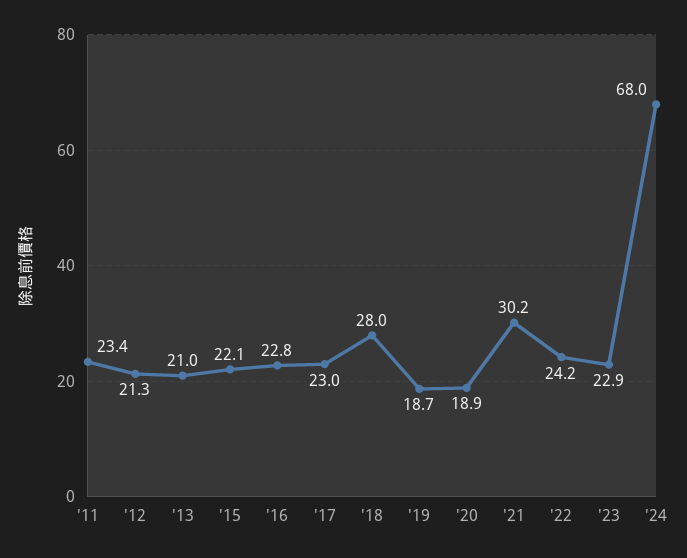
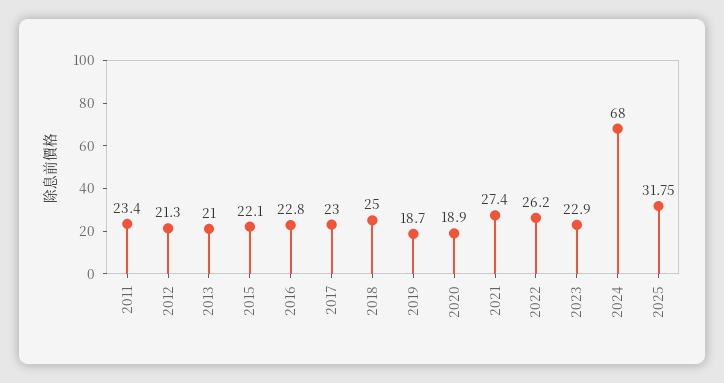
'18: 28 -> 25
'21: 30.2 -> 27.4
'22: 24.2 -> 26.2
2025: none -> 31.75

